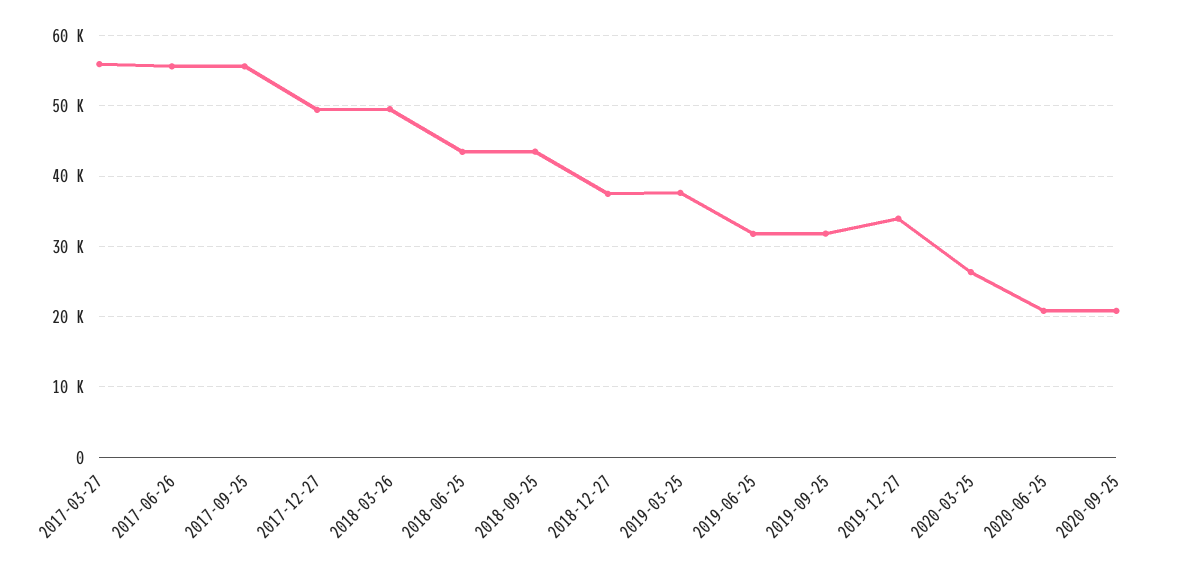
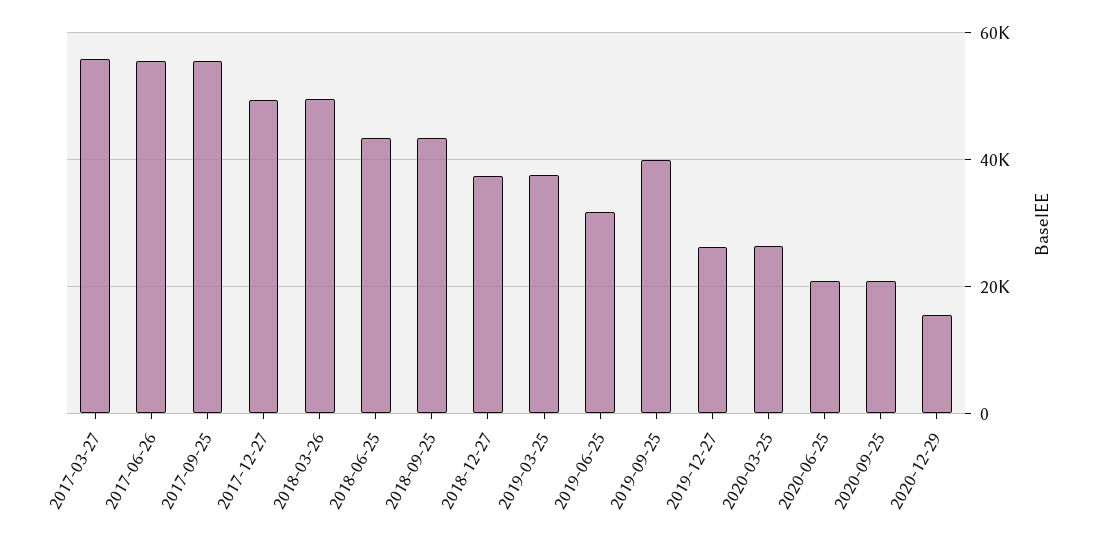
2019-09-25: 32000 -> 40000
2019-12-27: 34000 -> 26000
2020-12-29: none -> 16000

